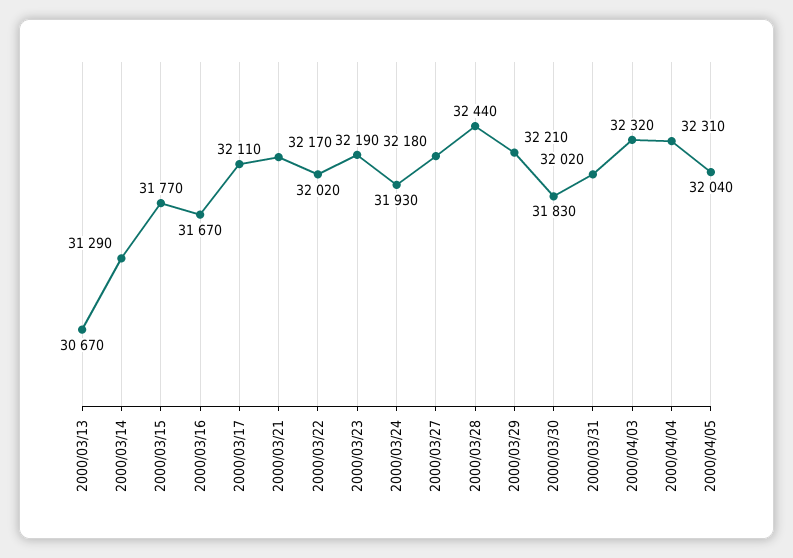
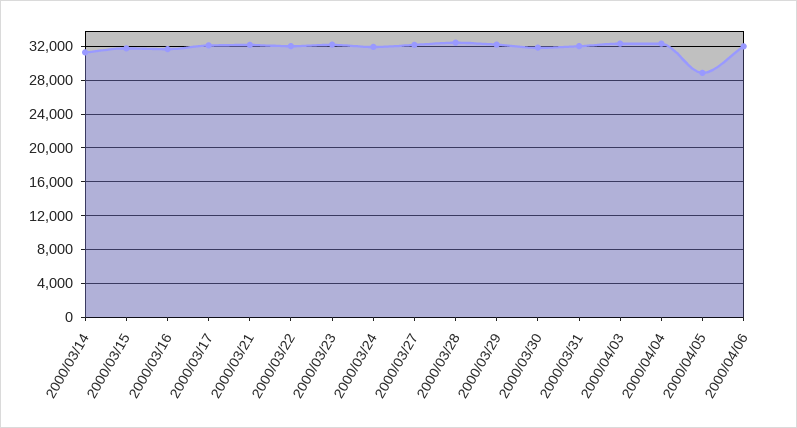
2000/03/13: 30670 -> none
2000/04/05: 32040 -> 29000
2000/04/06: none -> 32000

